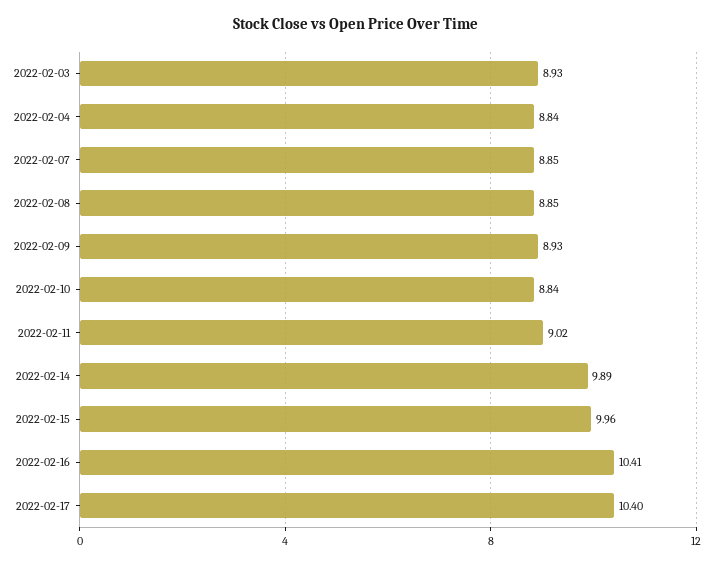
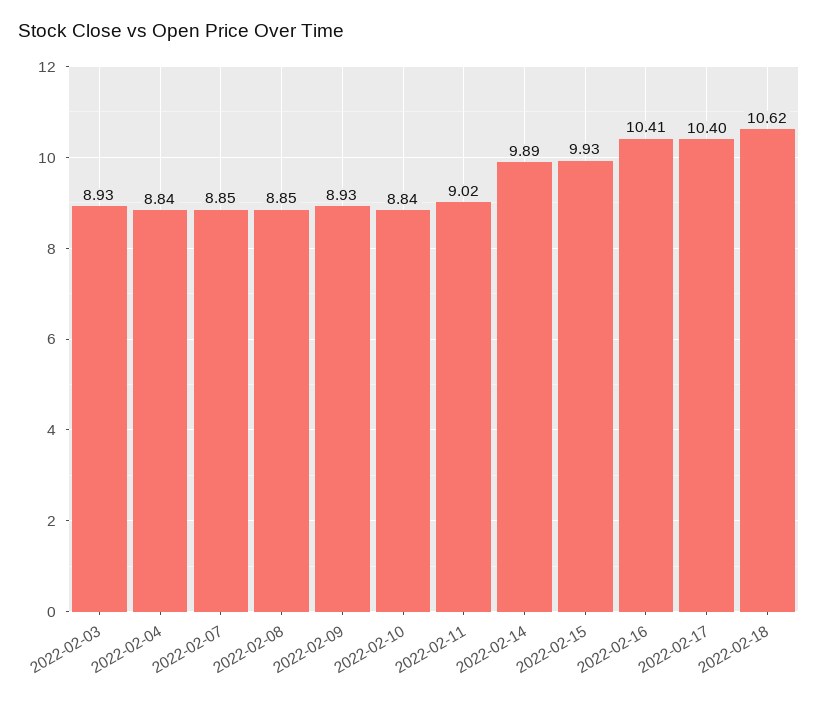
2022-02-15: 9.96 -> 9.93
2022-02-18: none -> 10.62

